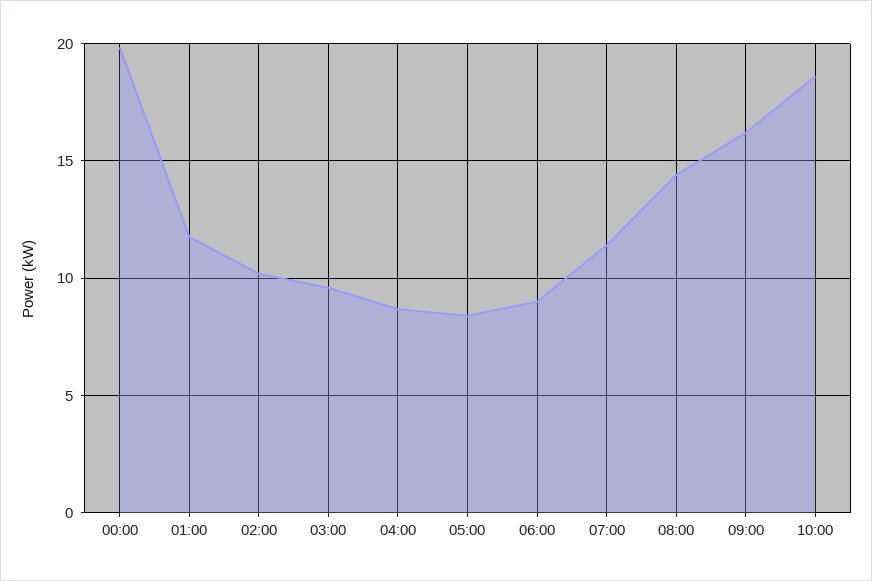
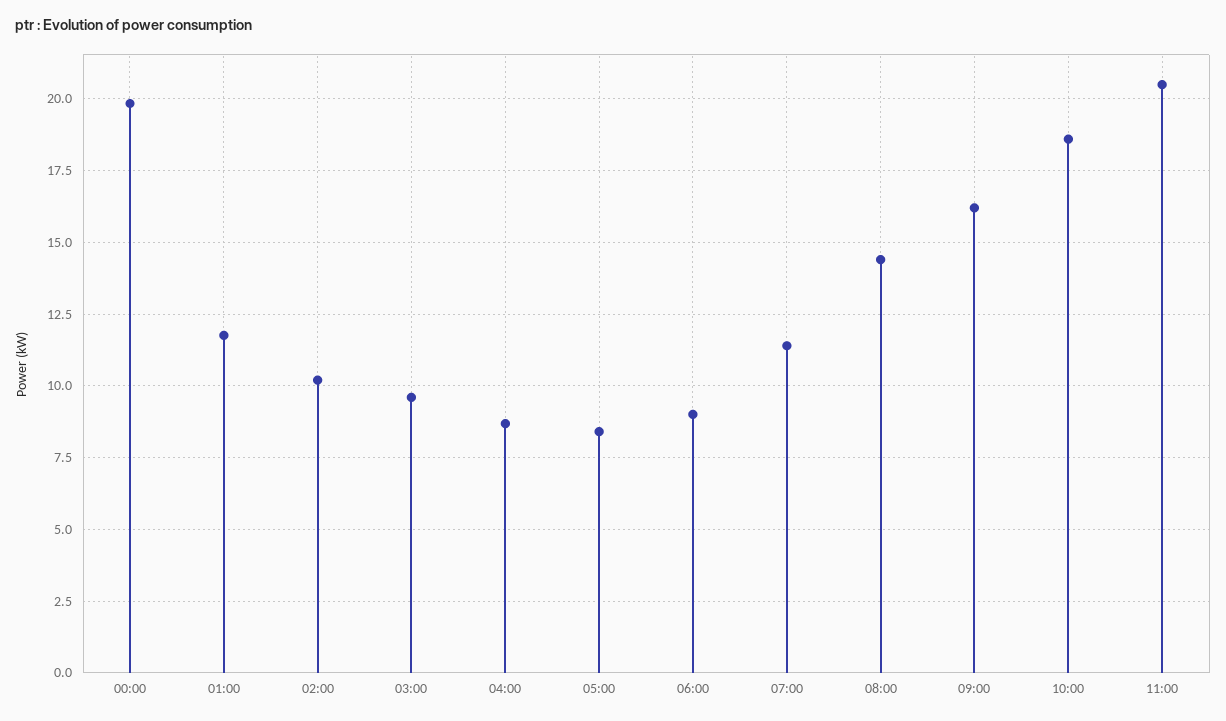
11:00: none -> 20.5

